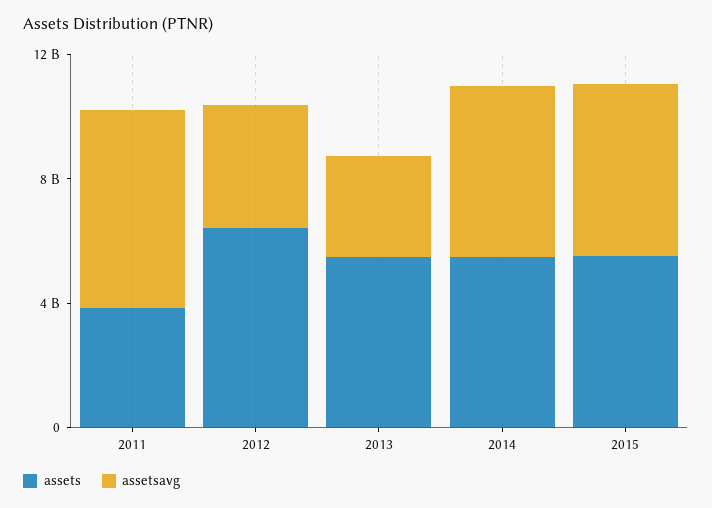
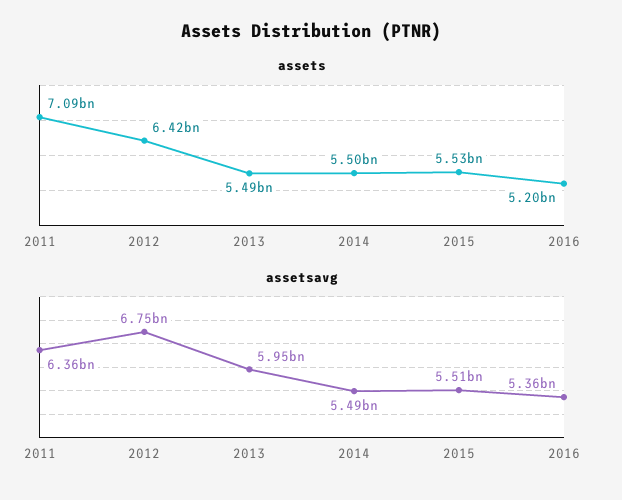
assets, 2011: 4000000000 -> 7090000000
assetsavg, 2012: 4000000000 -> 6750000000
assetsavg, 2013: 3000000000 -> 5950000000
assets, 2016: none -> 5200000000
assetsavg, 2016: none -> 5360000000

